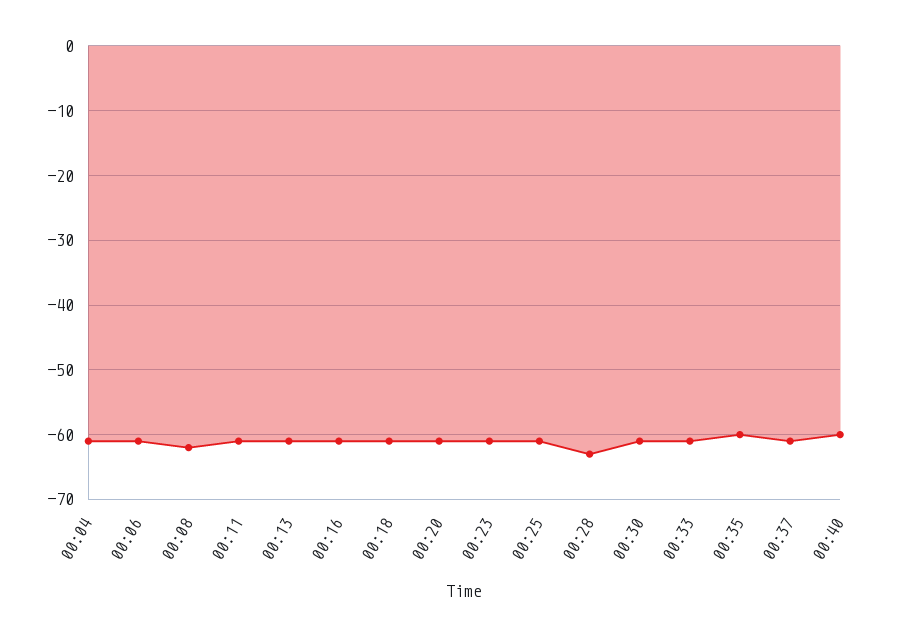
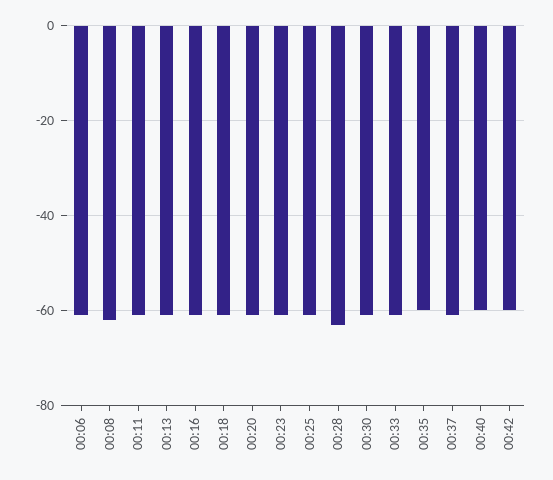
00:04: -61 -> none
00:42: none -> -60

